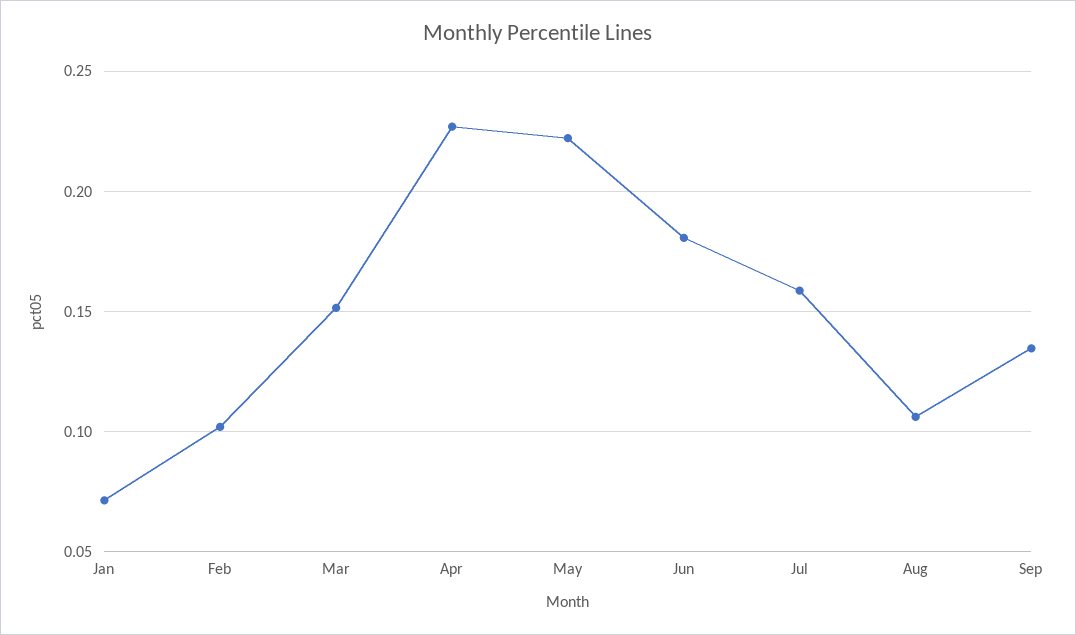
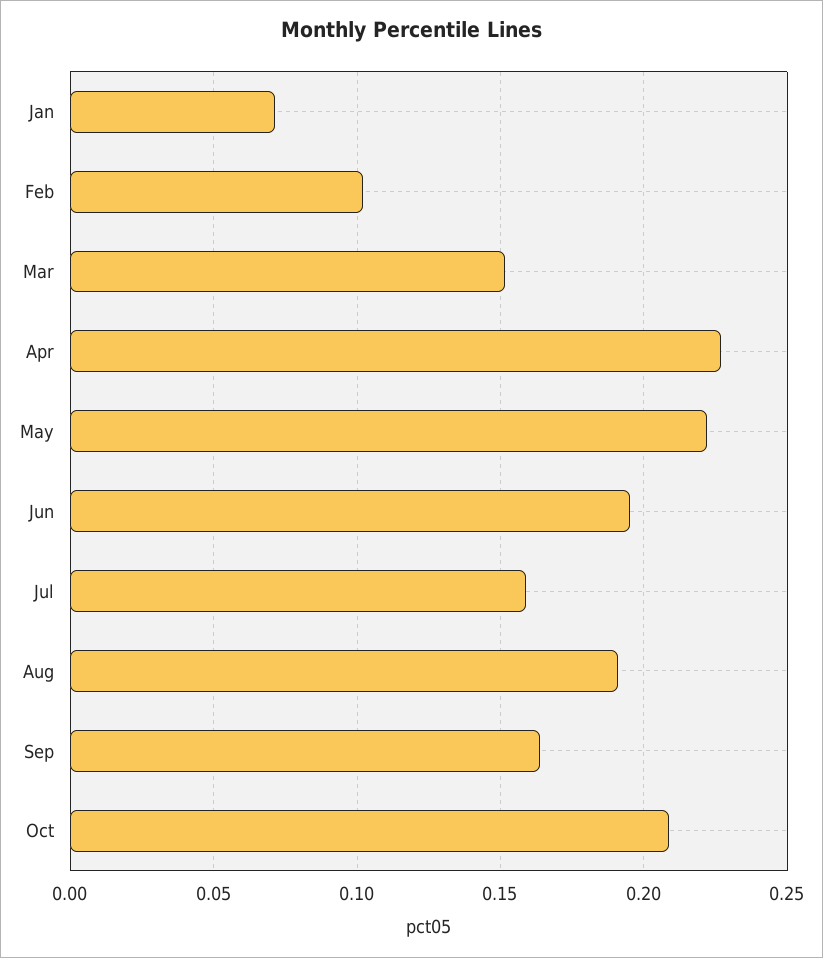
Jun: 0.18 -> 0.195
Aug: 0.105 -> 0.19
Sep: 0.135 -> 0.165
Oct: none -> 0.21

